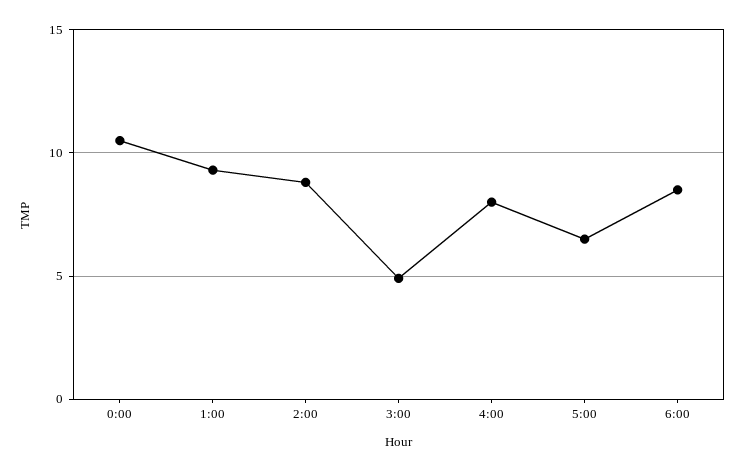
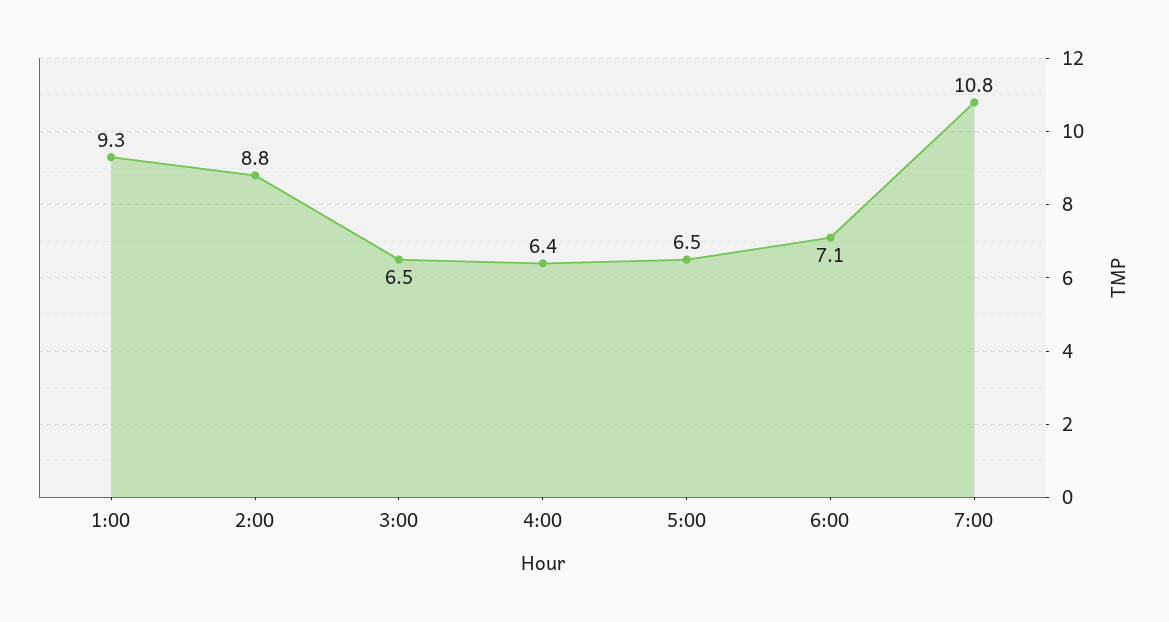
0:00: 10.5 -> none
3:00: 5 -> 6.5
4:00: 8 -> 6.4
6:00: 8.5 -> 7.1
7:00: none -> 10.8

